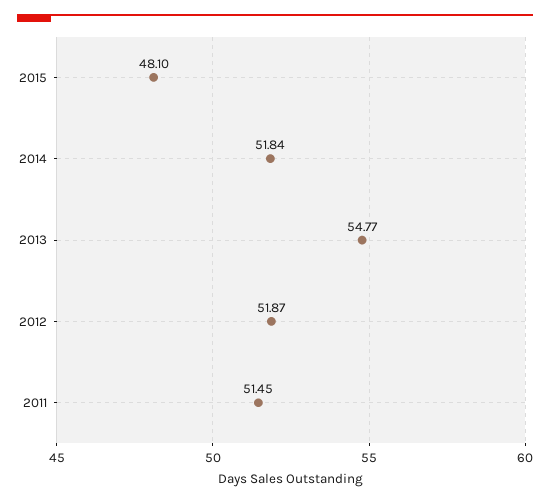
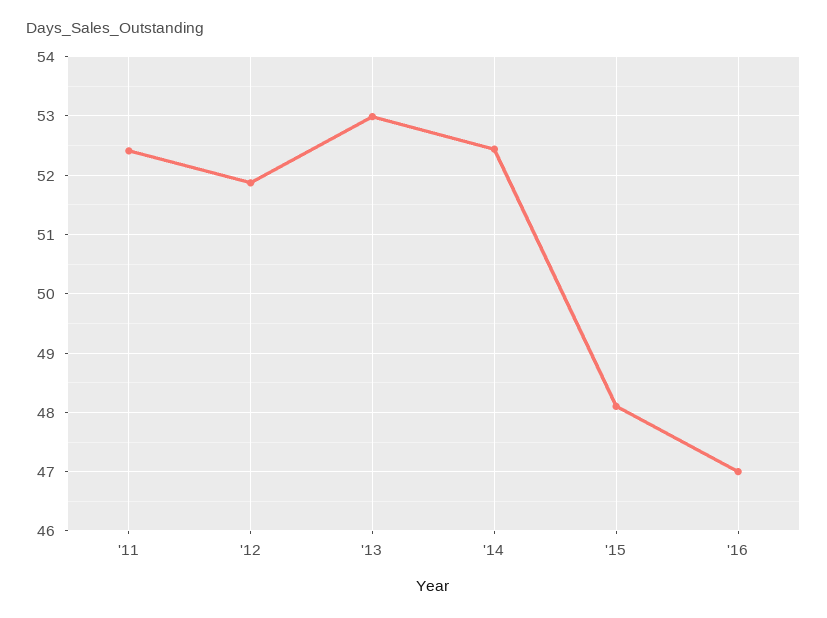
2014: 51.84 -> 52.4
2013: 54.77 -> 53
2011: 51.45 -> 52.4
'16: none -> 47

